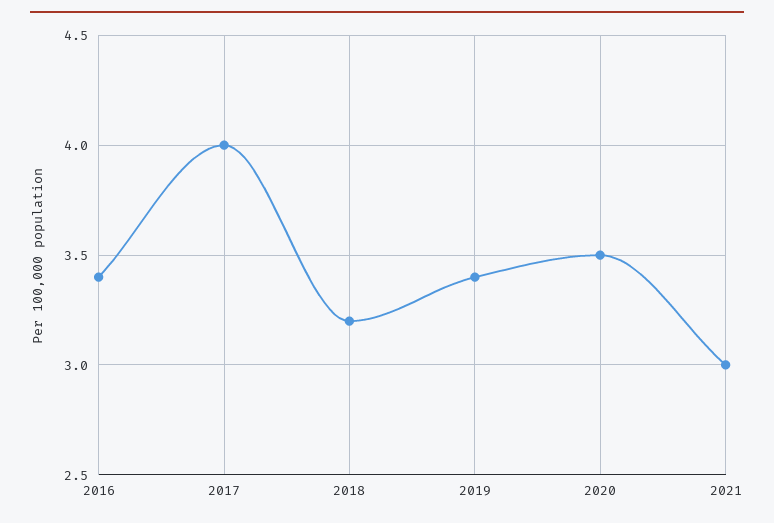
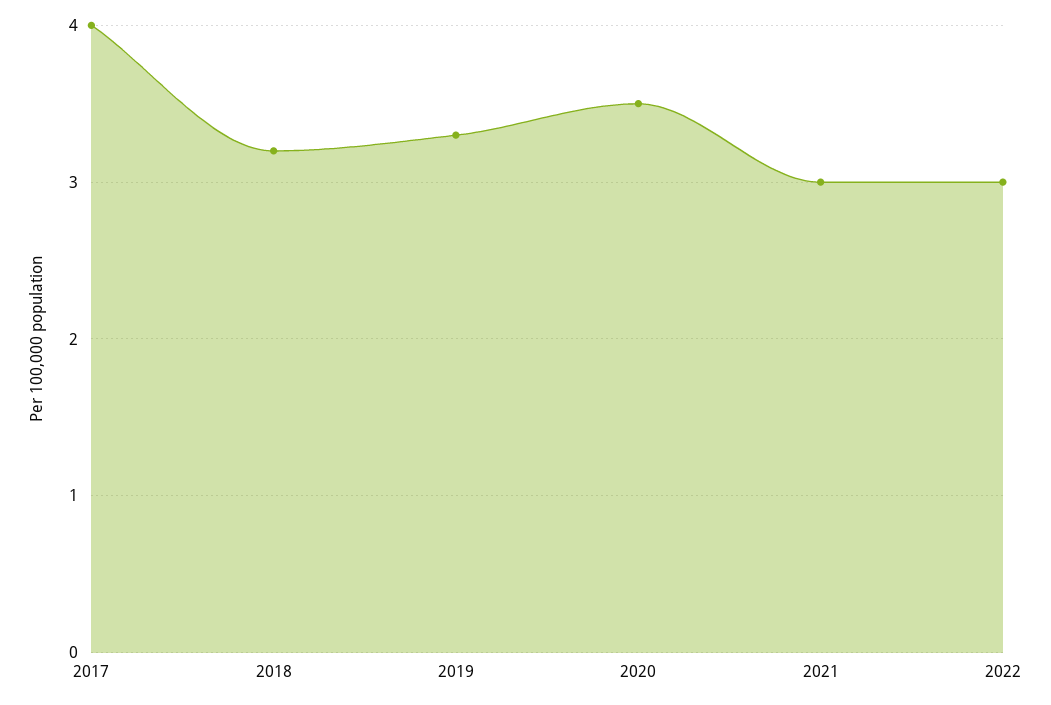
2016: 3.4 -> none
2019: 3.4 -> 3.3
2022: none -> 3

